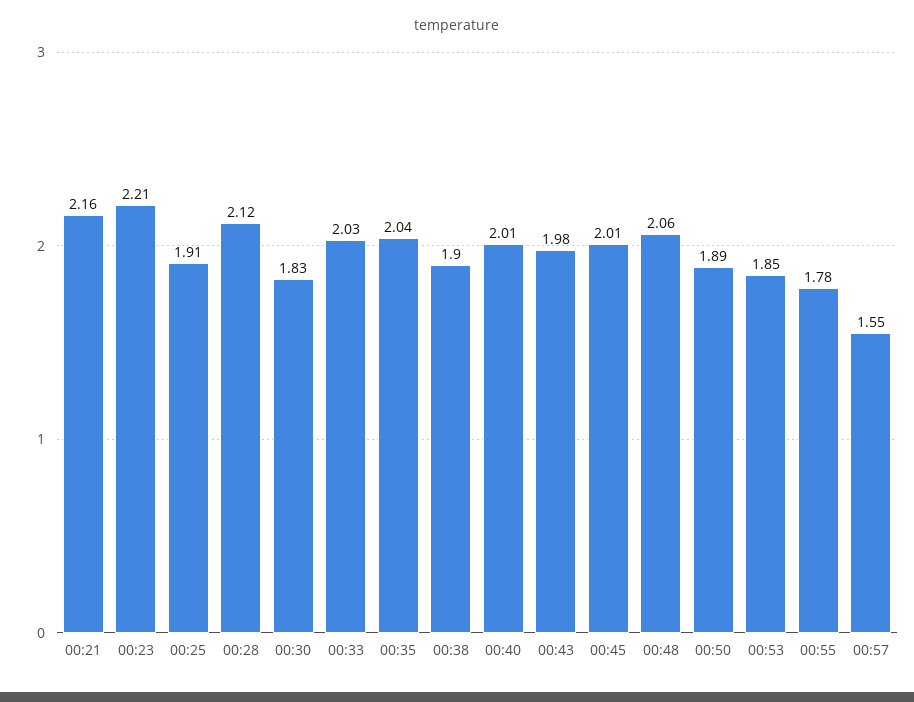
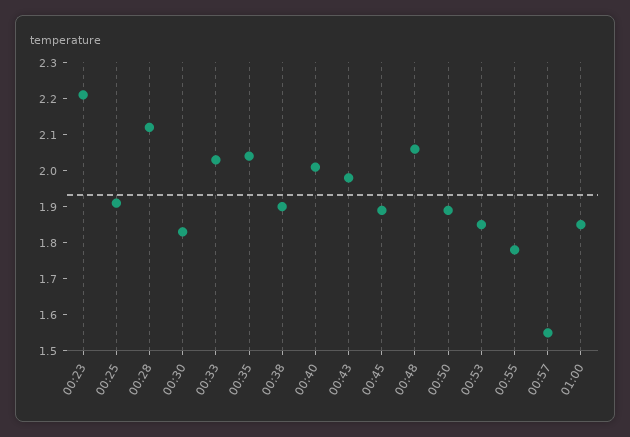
00:21: 2.16 -> none
00:45: 2.01 -> 1.9
01:00: none -> 1.85

